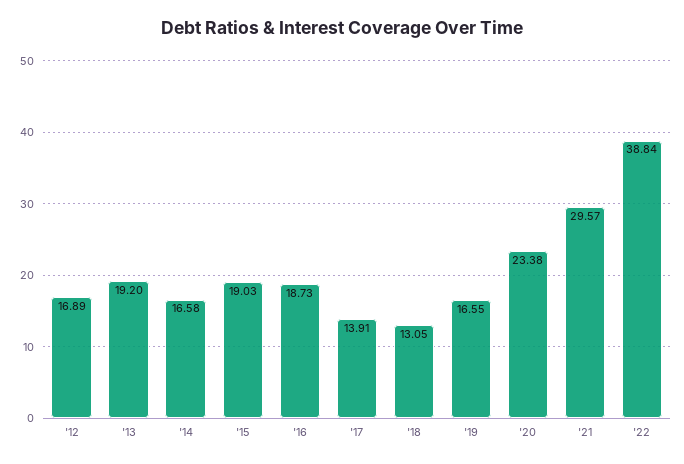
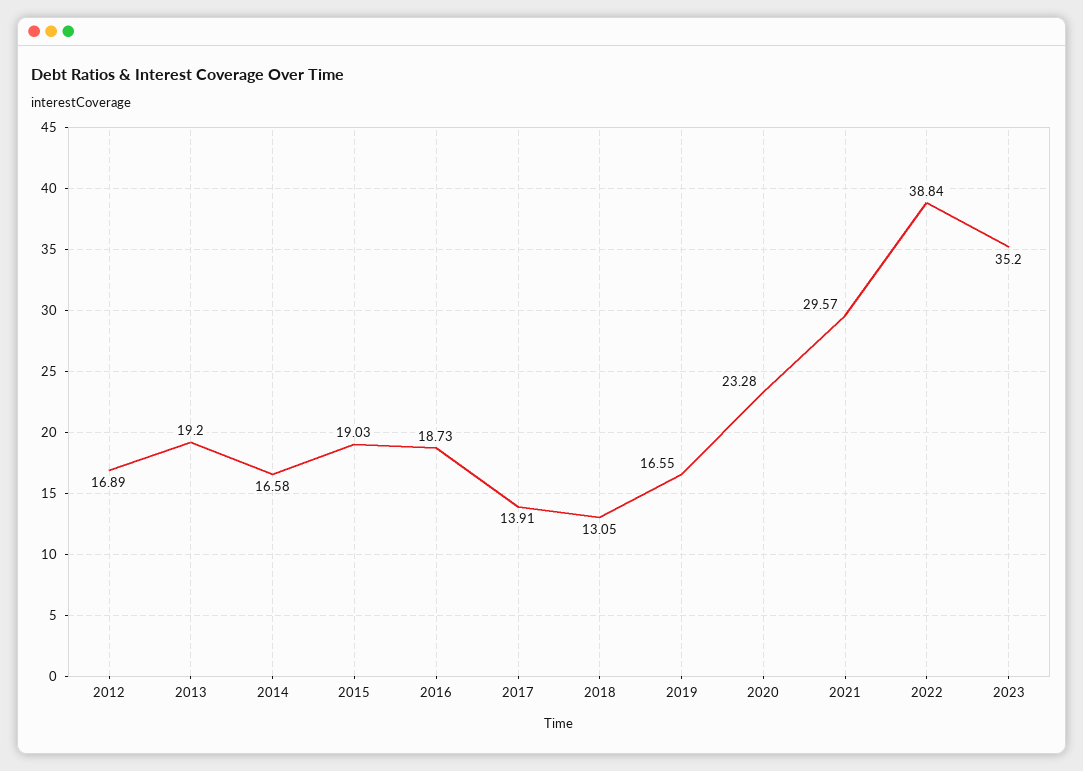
'20: 23.38 -> 23.28
2023: none -> 35.2

